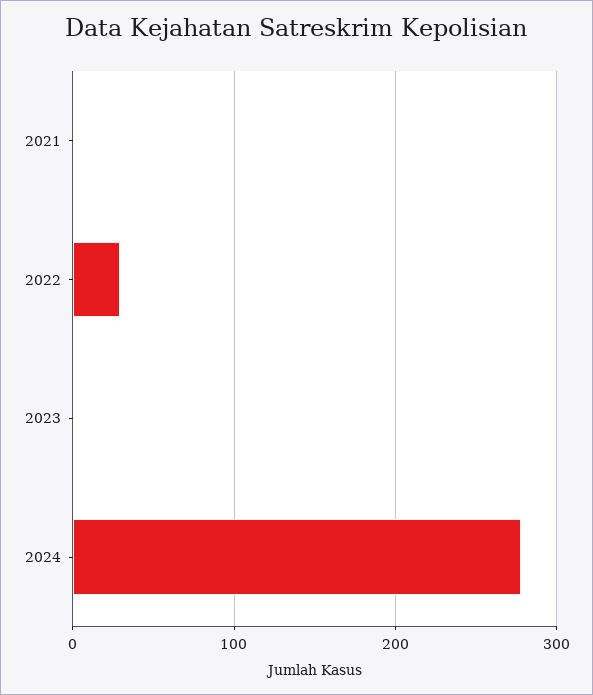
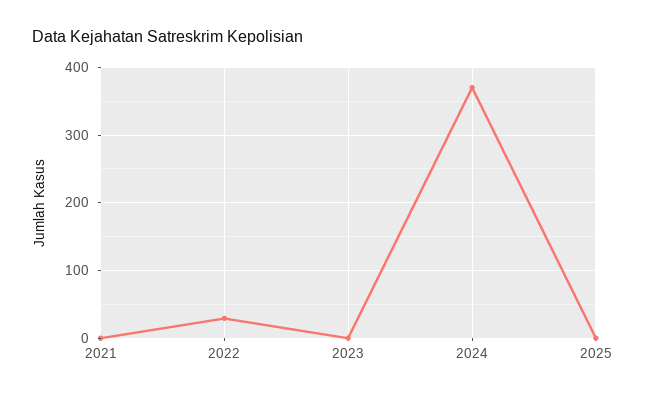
2024: 280 -> 370
2025: none -> 0

